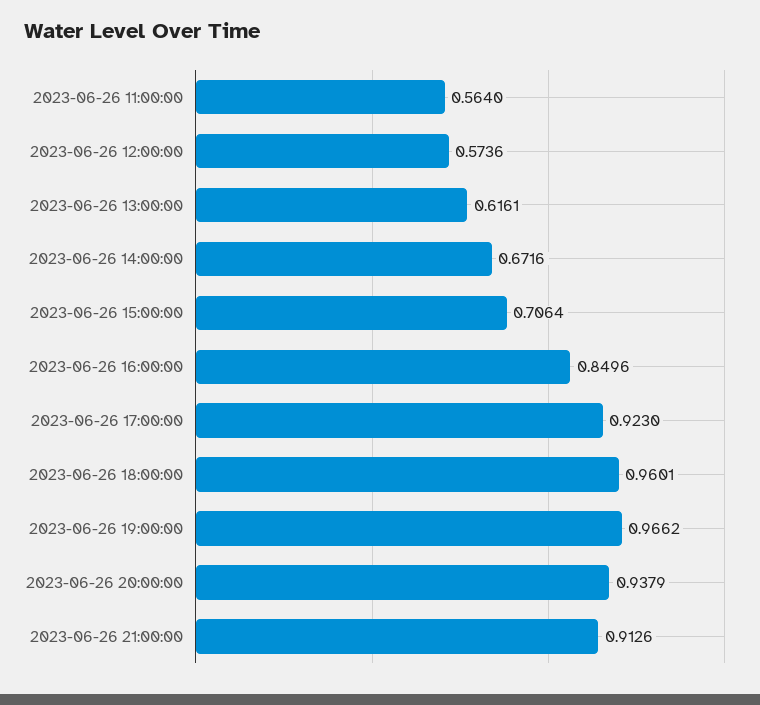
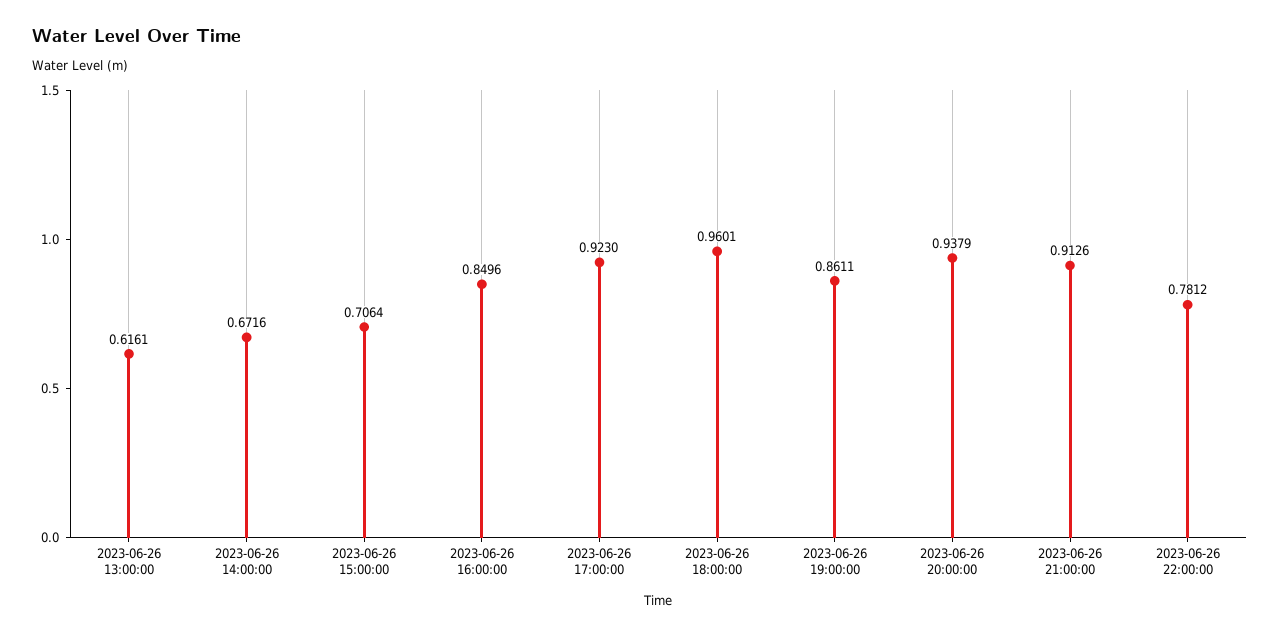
2023-06-26 11:00:00: 0.564 -> none
2023-06-26 12:00:00: 0.5736 -> none
2023-06-26 19:00:00: 0.9662 -> 0.8611
2023-06-26 22:00:00: none -> 0.7812

